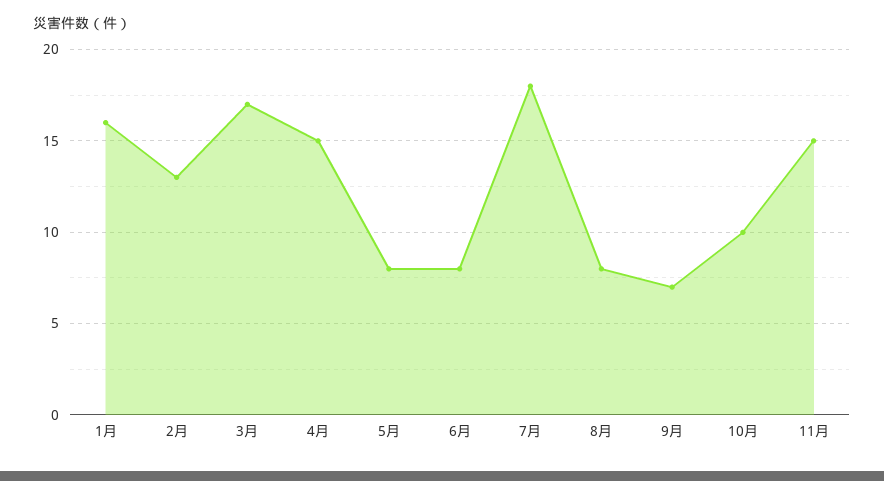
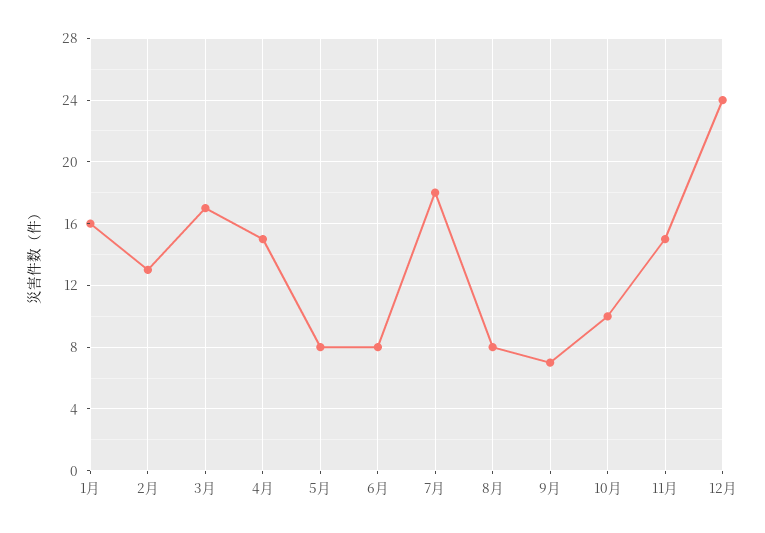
12月: none -> 24

